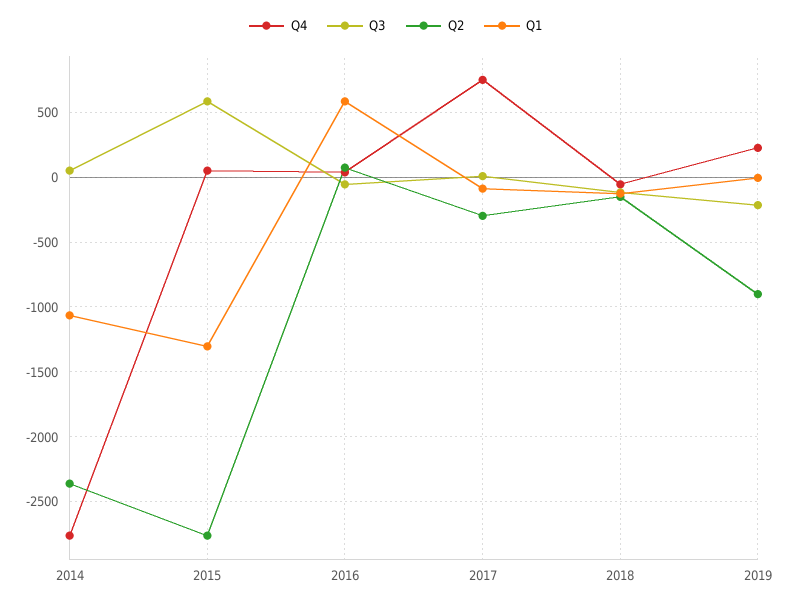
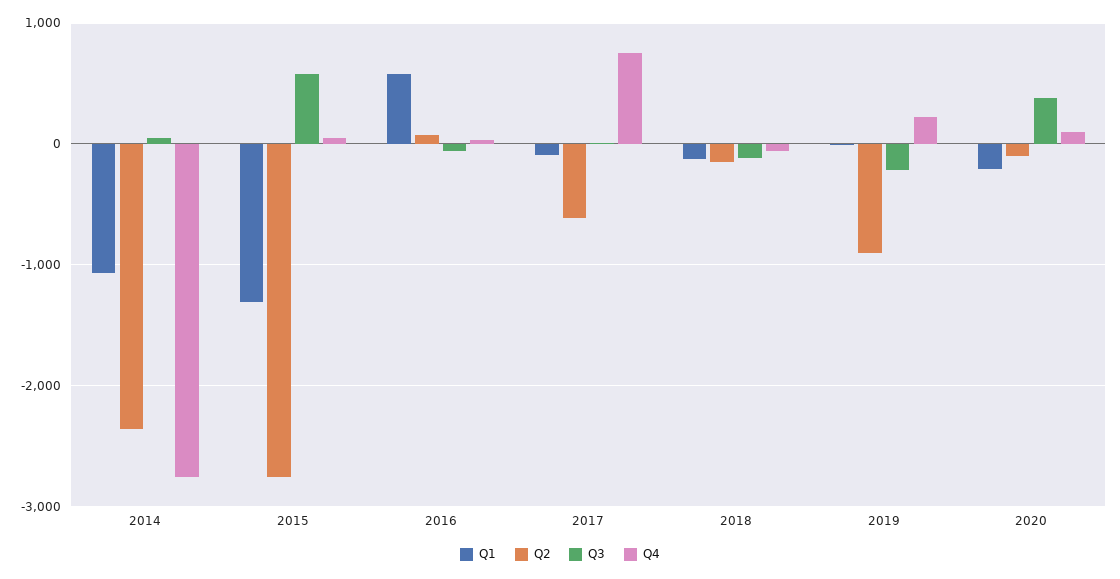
Q2, 2017: -300 -> -600
Q1, 2020: none -> -200
Q2, 2020: none -> -100
Q3, 2020: none -> 400
Q4, 2020: none -> 100

